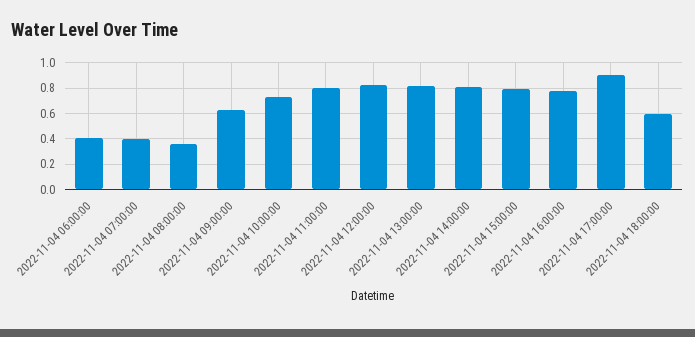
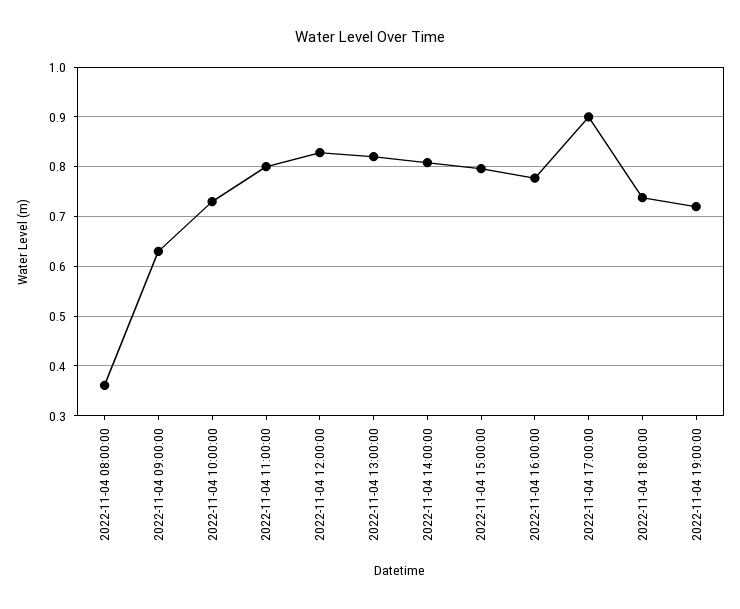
2022-11-04 06:00:00: 0.4 -> none
2022-11-04 07:00:00: 0.4 -> none
2022-11-04 18:00:00: 0.6 -> 0.74
2022-11-04 19:00:00: none -> 0.72

